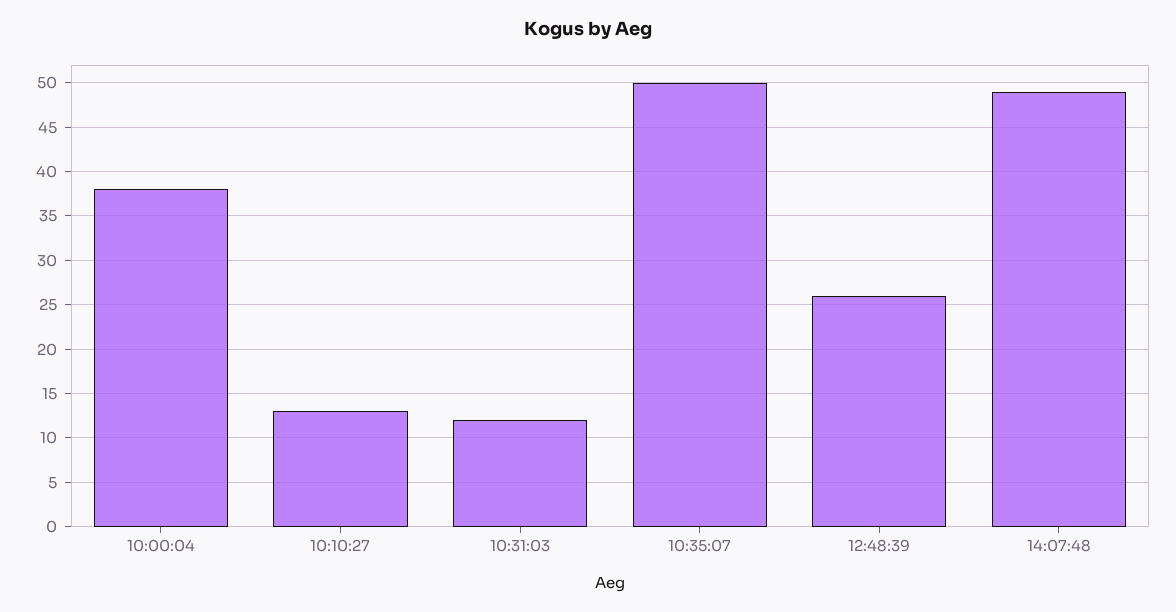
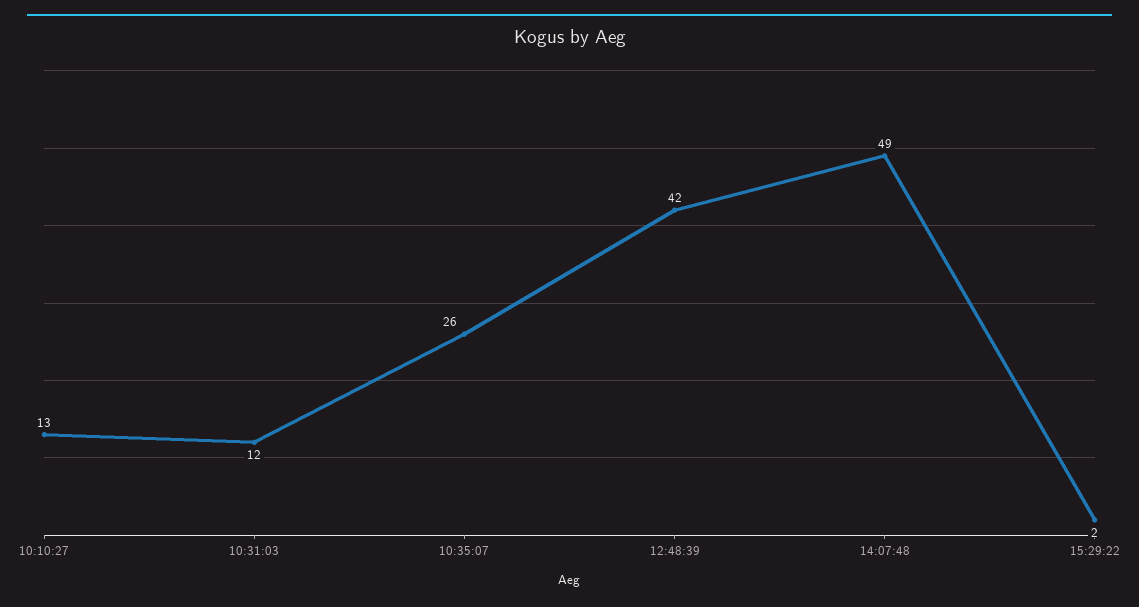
10:00:04: 38 -> none
10:35:07: 50 -> 26
12:48:39: 26 -> 42
15:29:22: none -> 2

